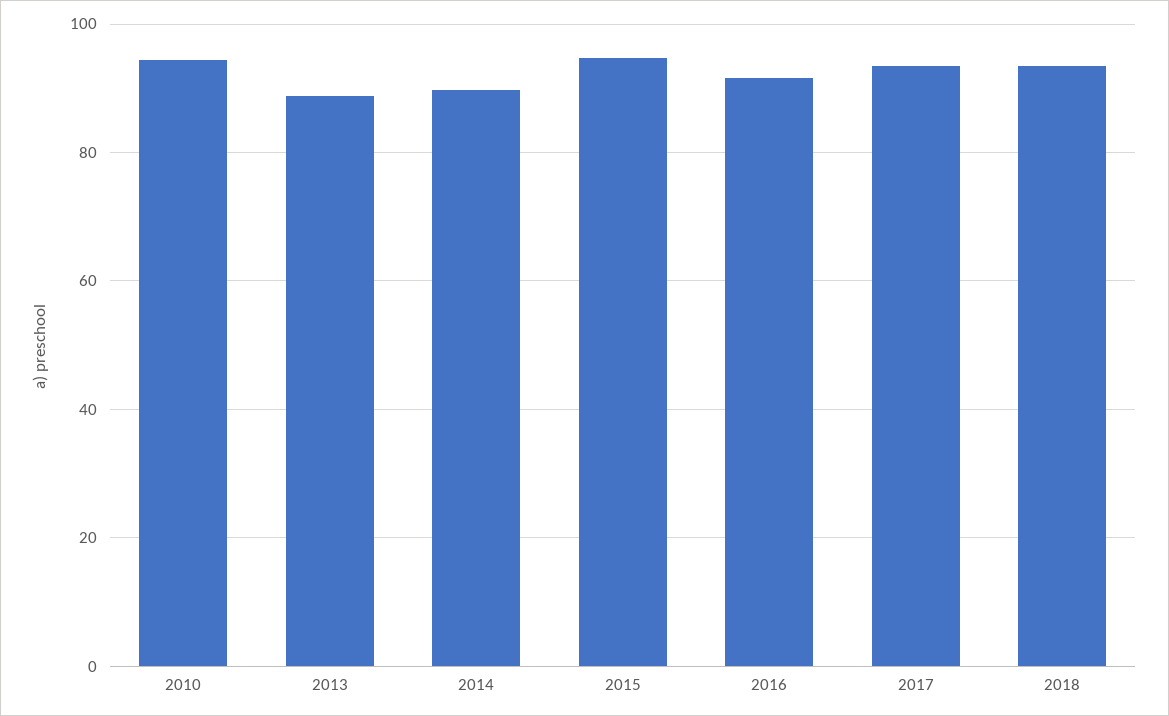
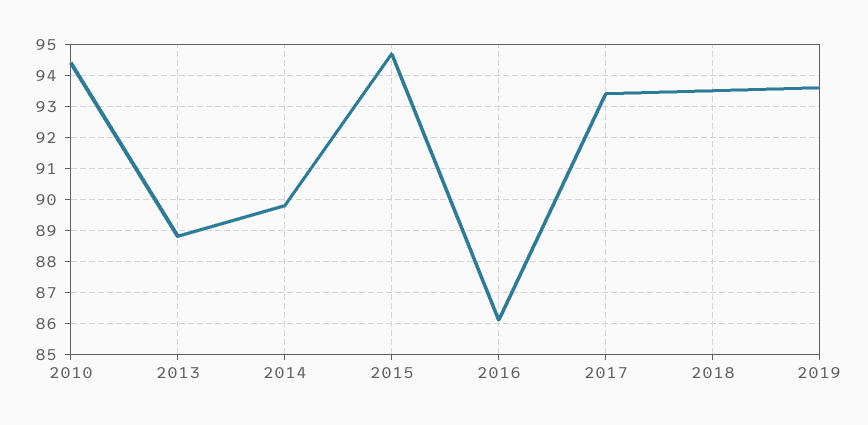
2016: 92 -> 86
2019: none -> 93.5

